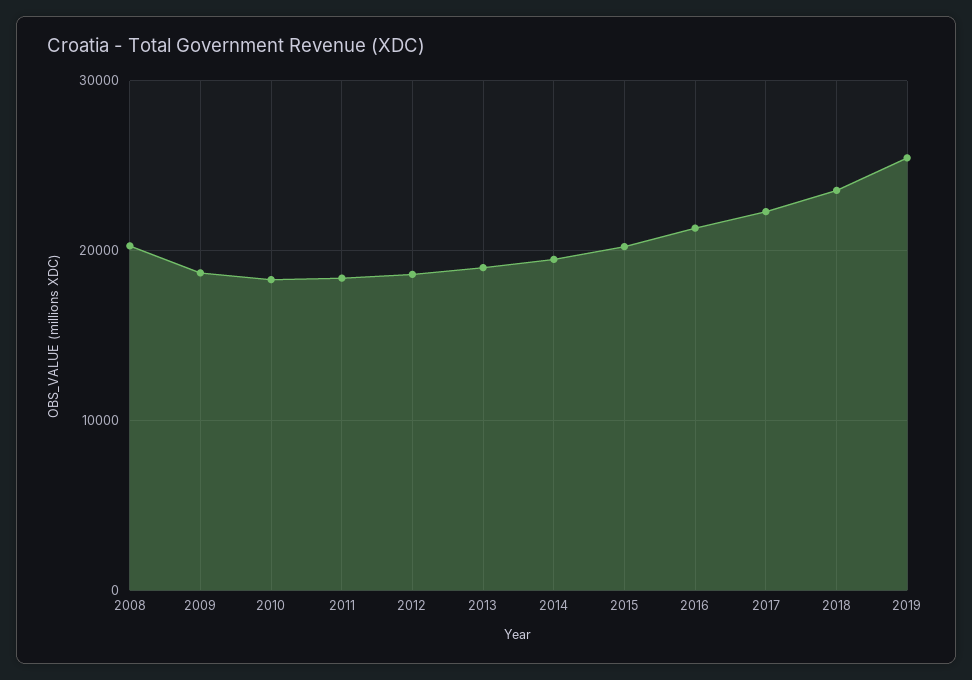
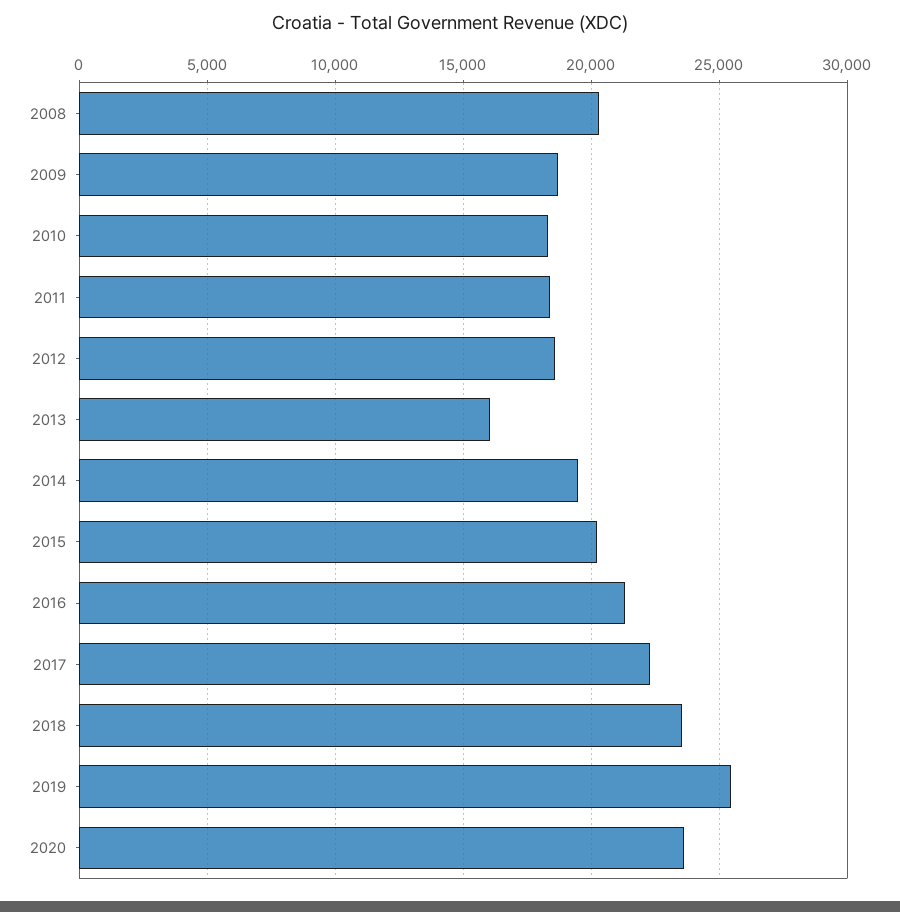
2013: 19000 -> 16000
2020: none -> 23500

